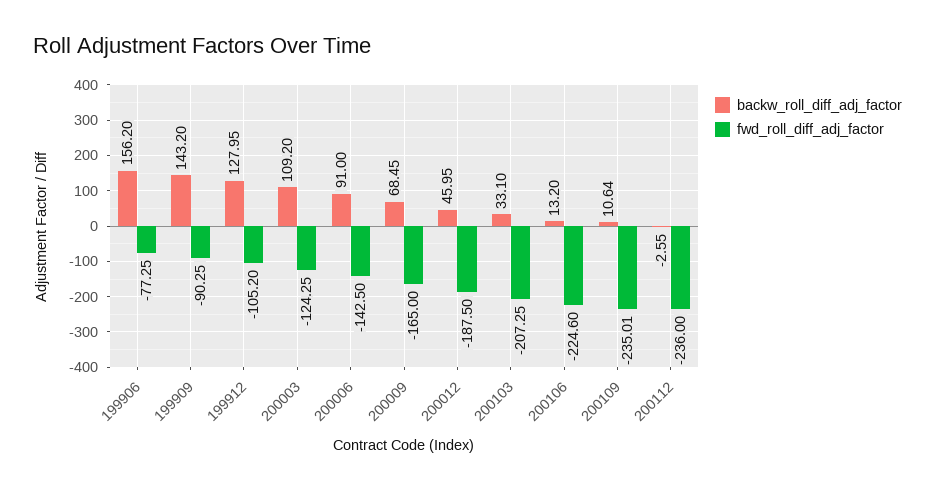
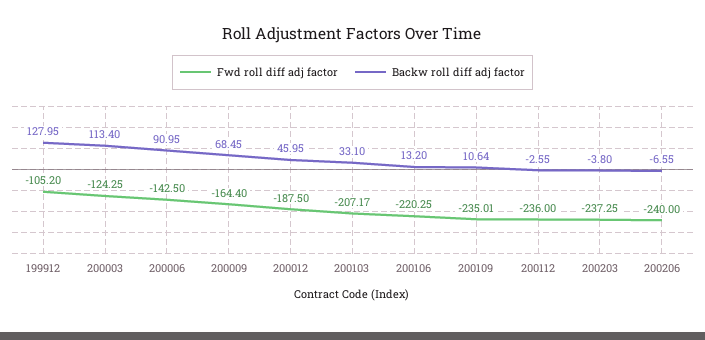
backw_roll_diff_adj_factor, 199906: 156.2 -> none
fwd_roll_diff_adj_factor, 199906: -77.25 -> none
backw_roll_diff_adj_factor, 199909: 143.2 -> none
fwd_roll_diff_adj_factor, 199909: -90.25 -> none
backw_roll_diff_adj_factor, 200003: 109.2 -> 113.4
backw_roll_diff_adj_factor, 200006: 91 -> 90.95
fwd_roll_diff_adj_factor, 200009: -165 -> -164.4
fwd_roll_diff_adj_factor, 200103: -207.25 -> -207.17
fwd_roll_diff_adj_factor, 200106: -224.6 -> -220.25
fwd_roll_diff_adj_factor, 200203: none -> -237.25
backw_roll_diff_adj_factor, 200203: none -> -3.8
fwd_roll_diff_adj_factor, 200206: none -> -240
backw_roll_diff_adj_factor, 200206: none -> -6.55

